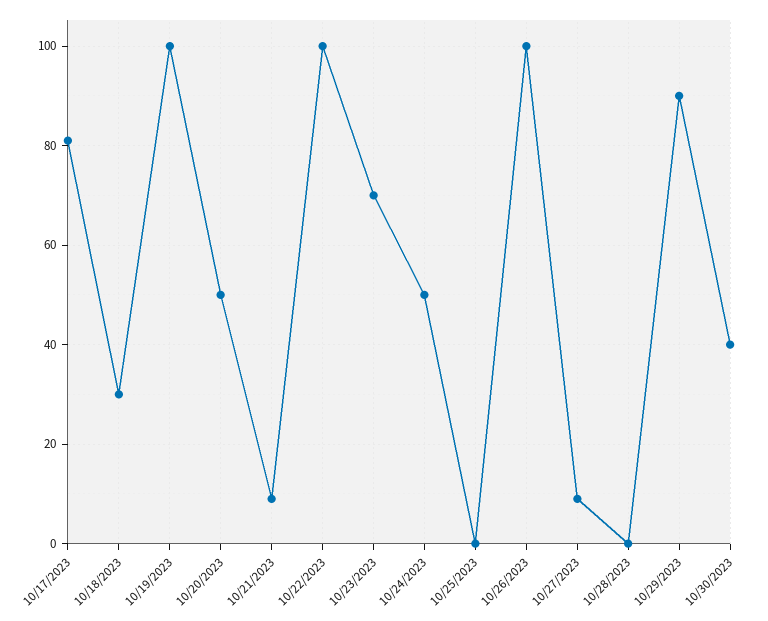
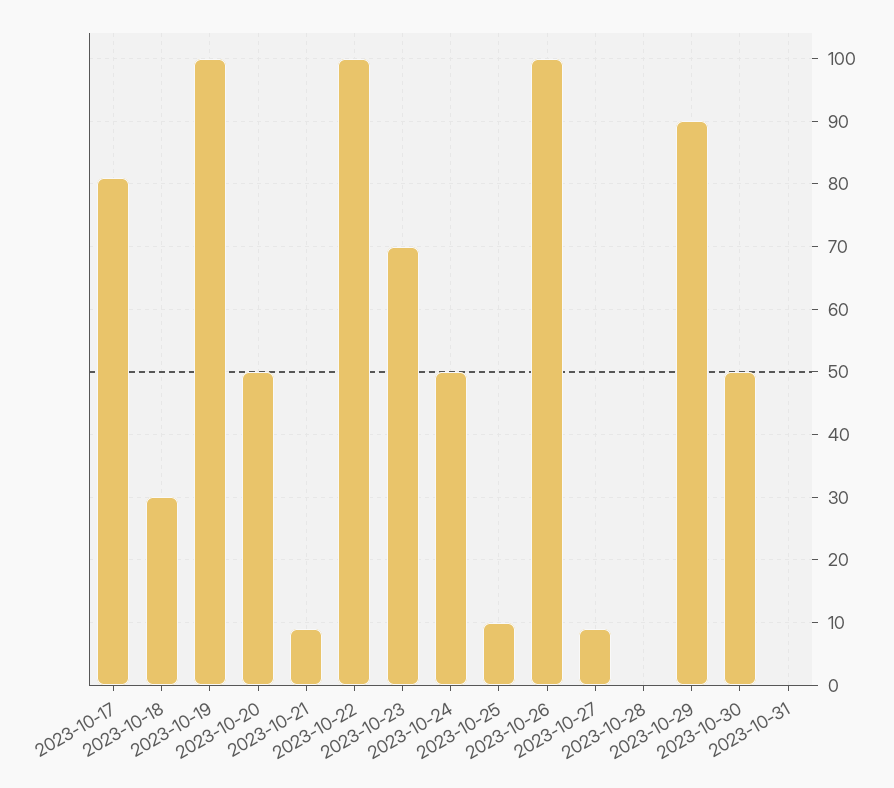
10/25/2023: 0 -> 10
10/30/2023: 40 -> 50
2023-10-31: none -> 0

